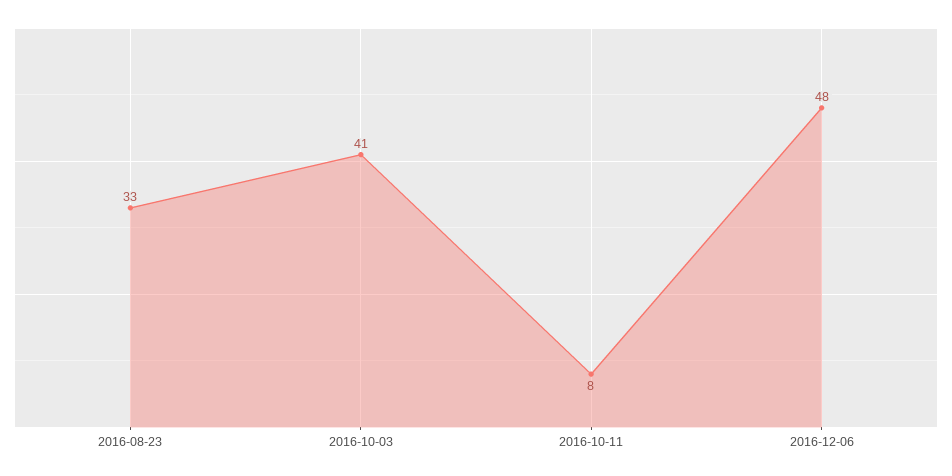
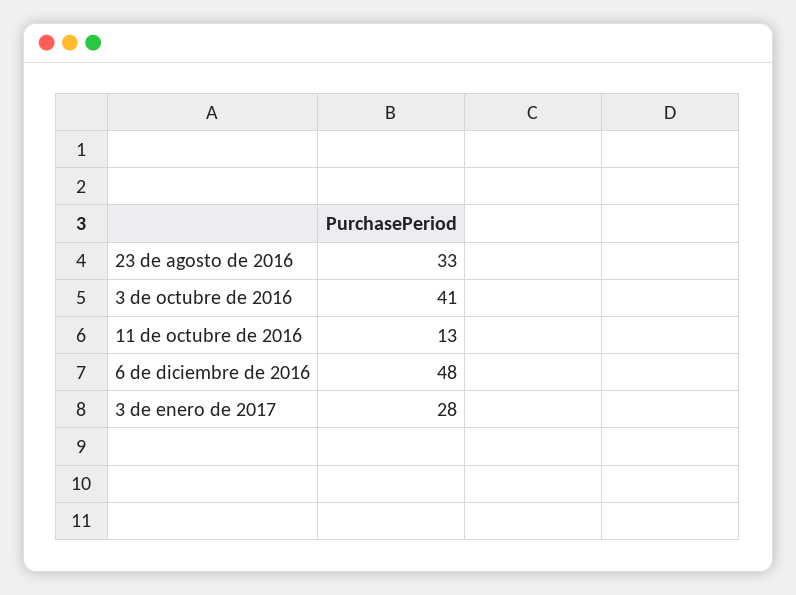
2016-10-11: 8 -> 13
3 de enero de 2017: none -> 28

